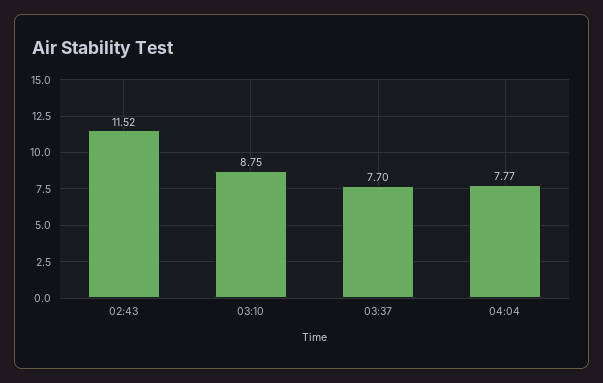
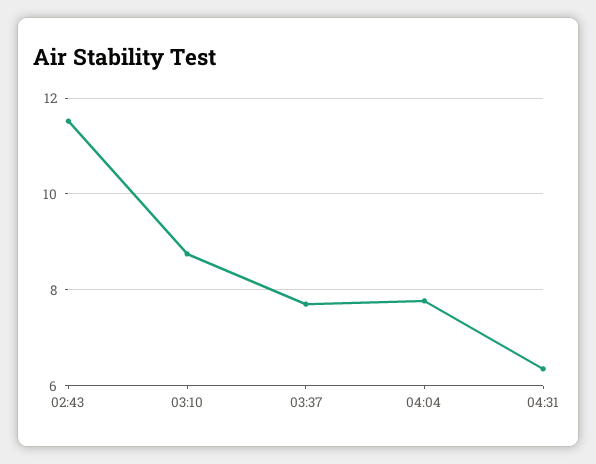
04:31: none -> 6.4

